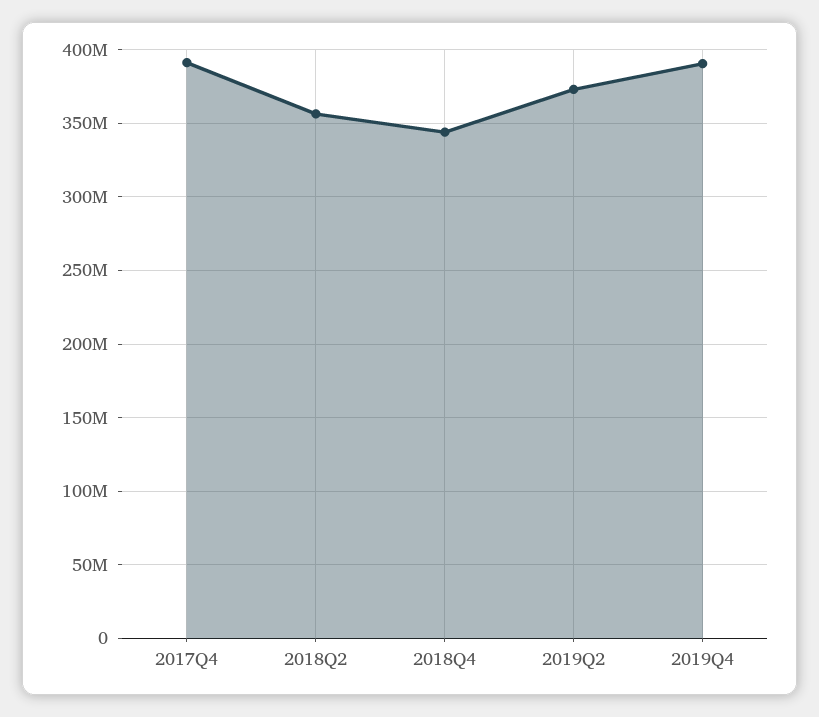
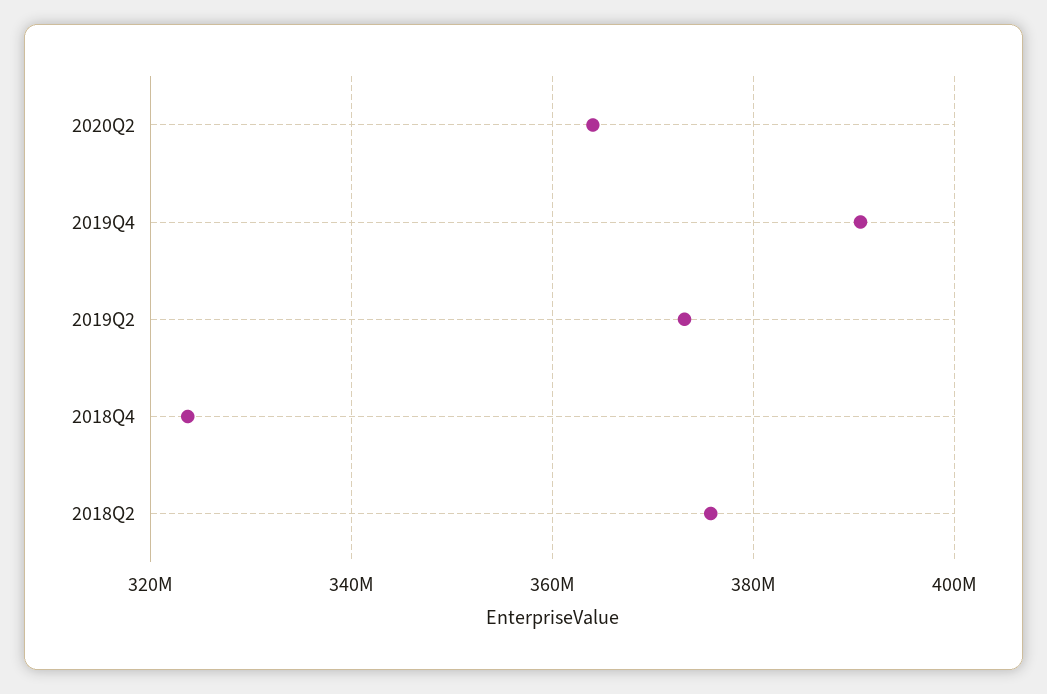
2017Q4: 390000000 -> none
2018Q2: 355000000 -> 376000000
2018Q4: 345000000 -> 324000000
2020Q2: none -> 364000000

